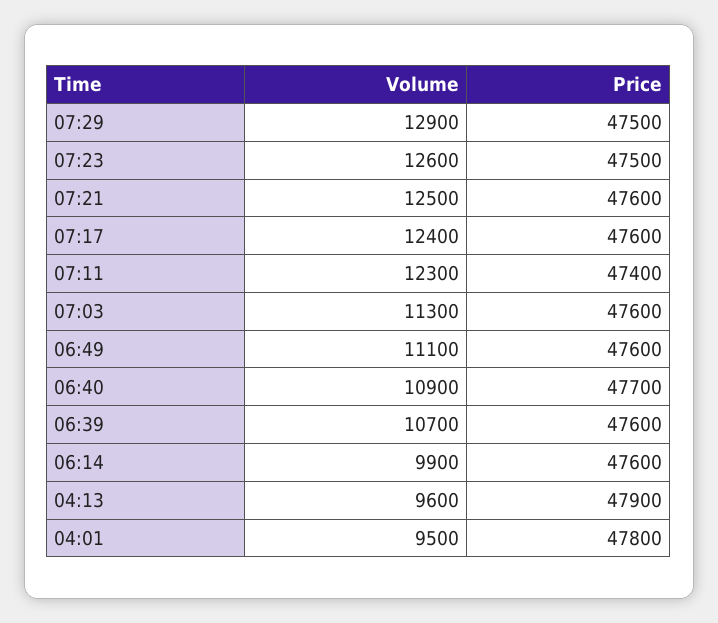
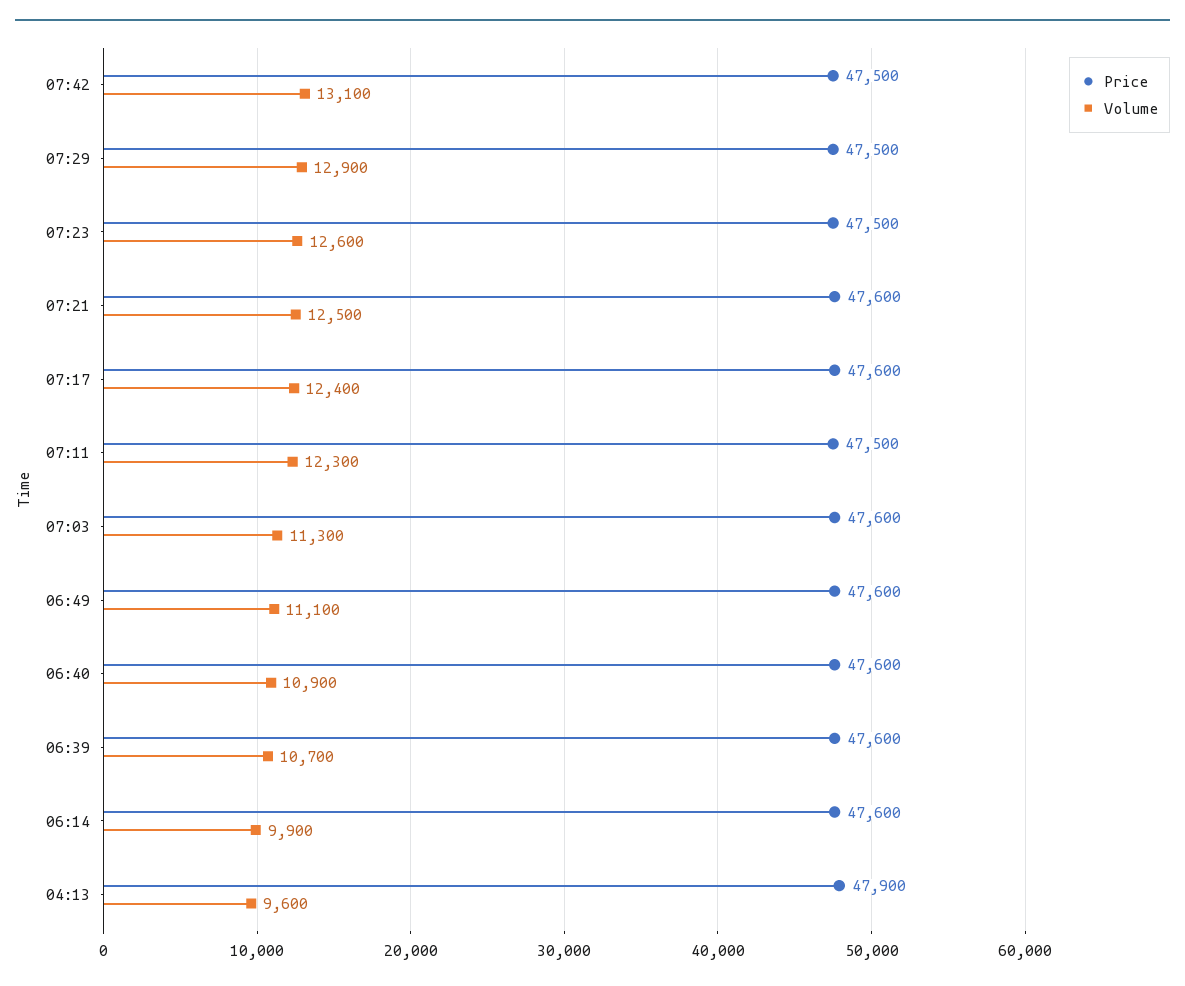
Price, 07:11: 47400 -> 47500
Price, 06:40: 47700 -> 47600
Volume, 04:01: 9500 -> none
Price, 04:01: 47800 -> none
Price, 07:42: none -> 47500
Volume, 07:42: none -> 13100

